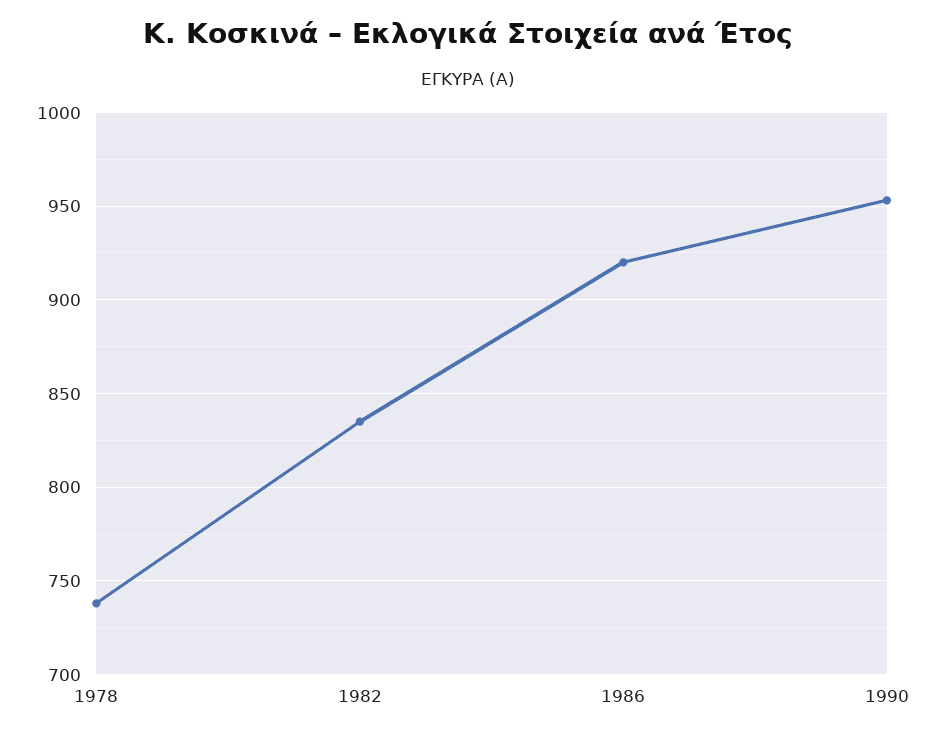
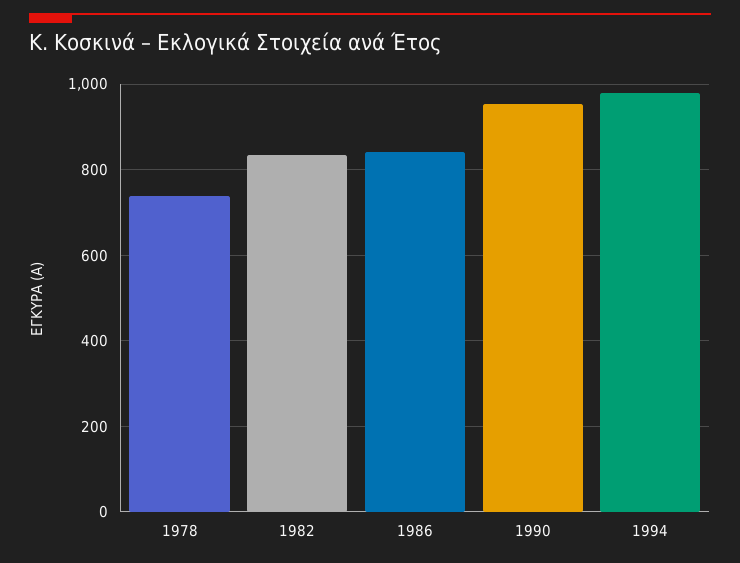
1986: 920 -> 840
1994: none -> 980

